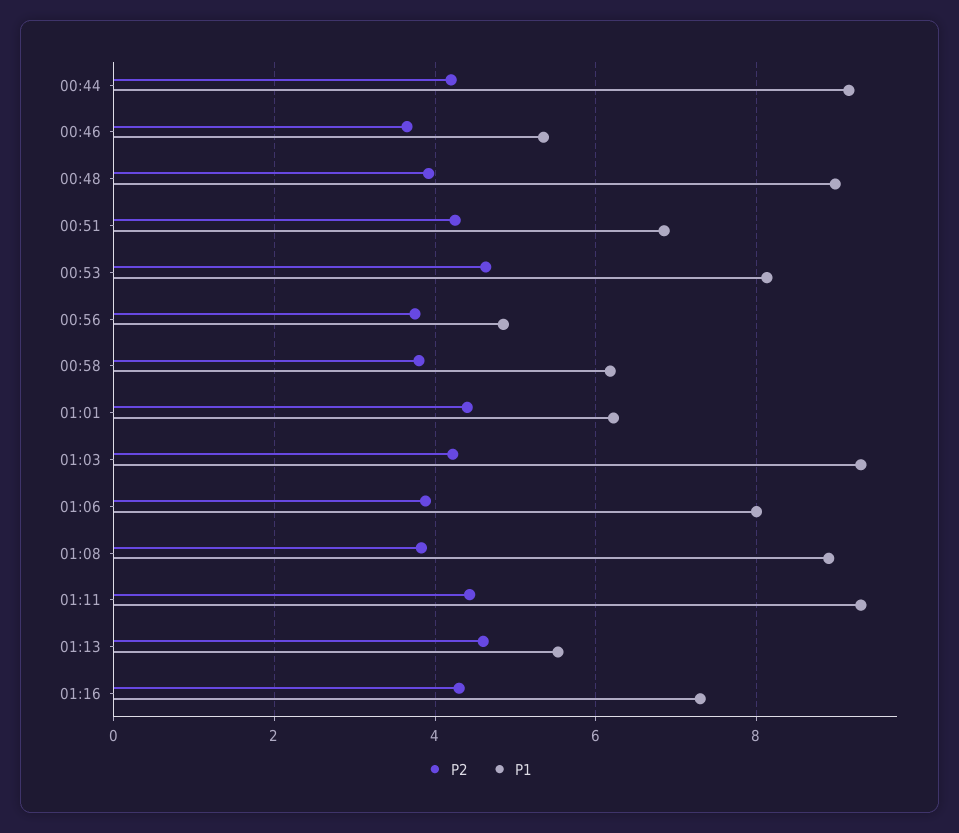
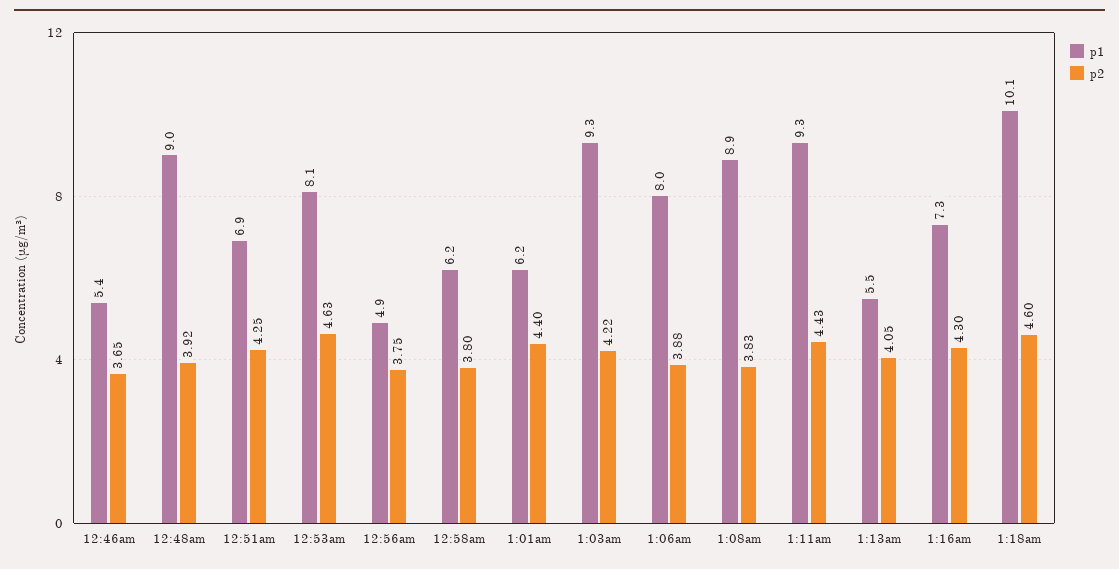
P2, 00:44: 4.2 -> none
P1, 00:44: 9.2 -> none
P2, 01:13: 4.6 -> 4.05
P1, 1:18am: none -> 10.1
P2, 1:18am: none -> 4.6

